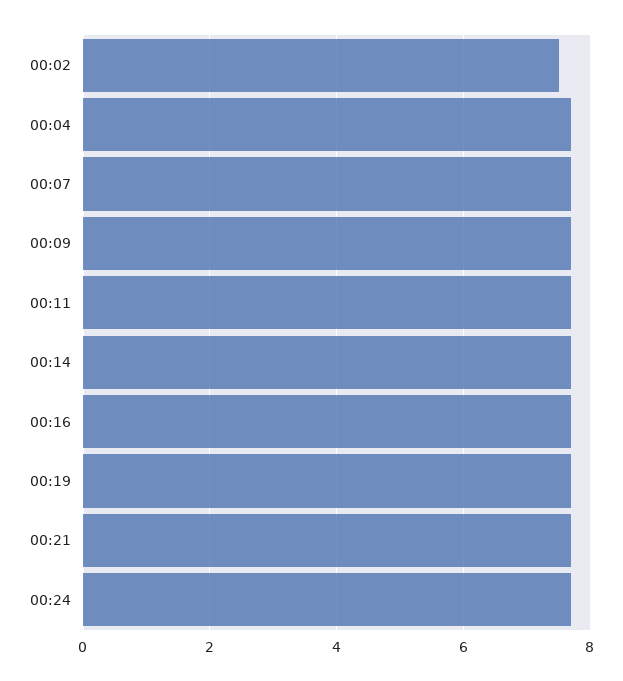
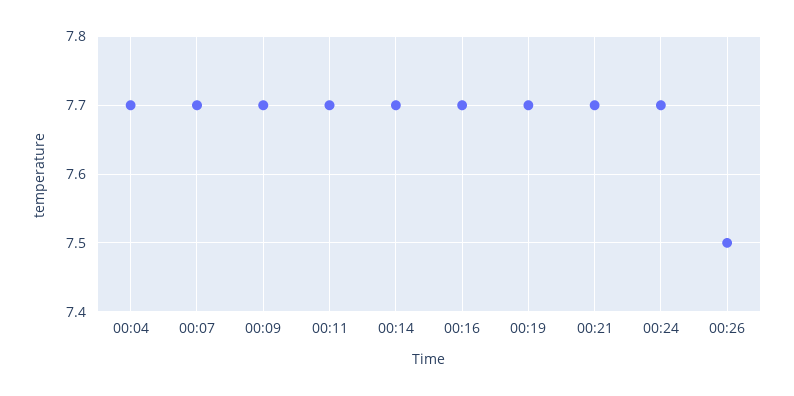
00:02: 7.5 -> none
00:26: none -> 7.5

